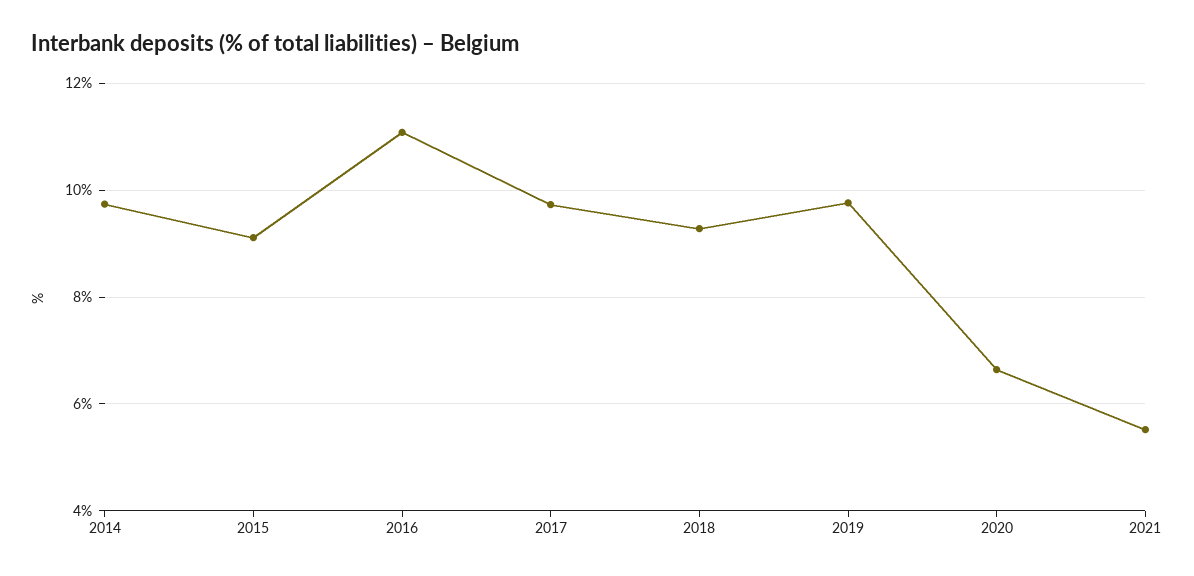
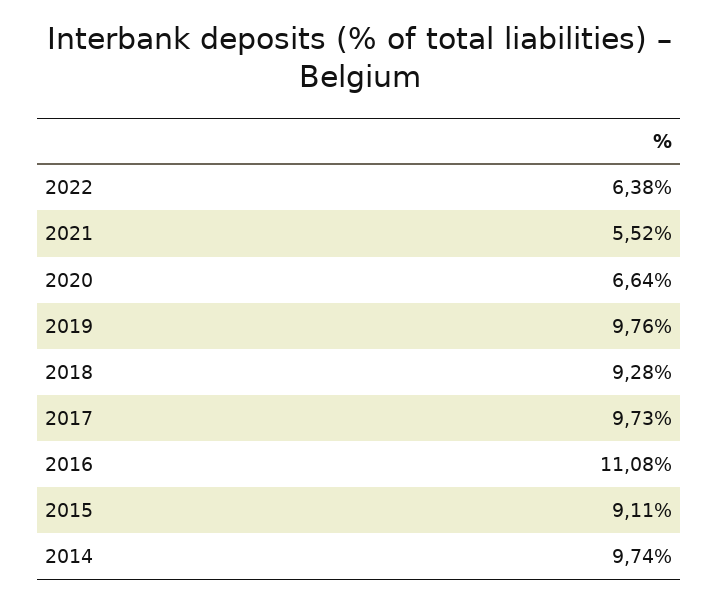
2022: none -> 6.38

